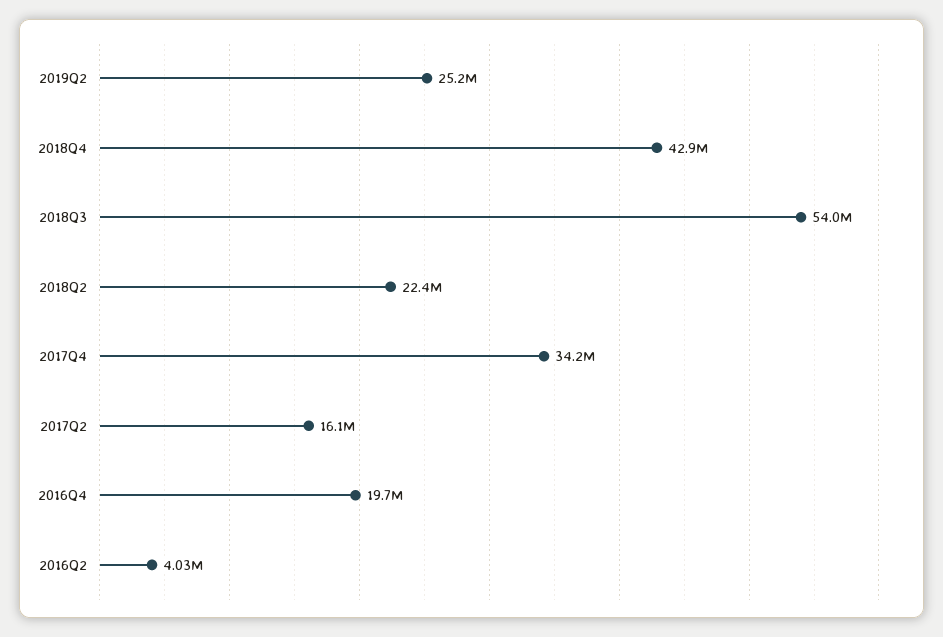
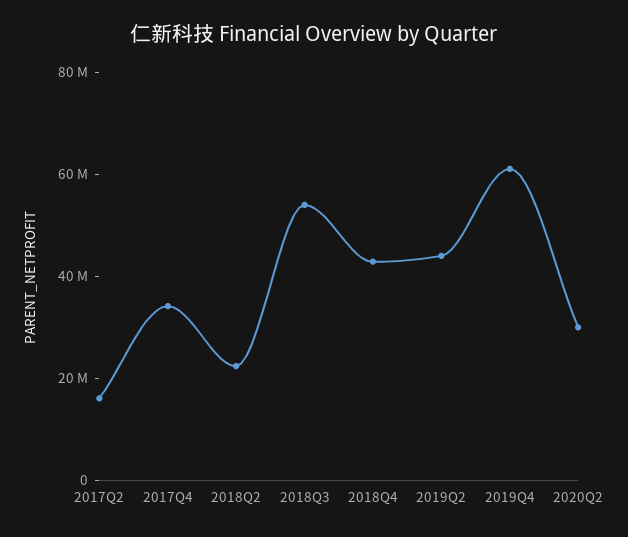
2019Q2: 25200000 -> 45000000
2016Q4: 19700000 -> none
2016Q2: 4030000 -> none
2019Q4: none -> 60000000
2020Q2: none -> 30000000

